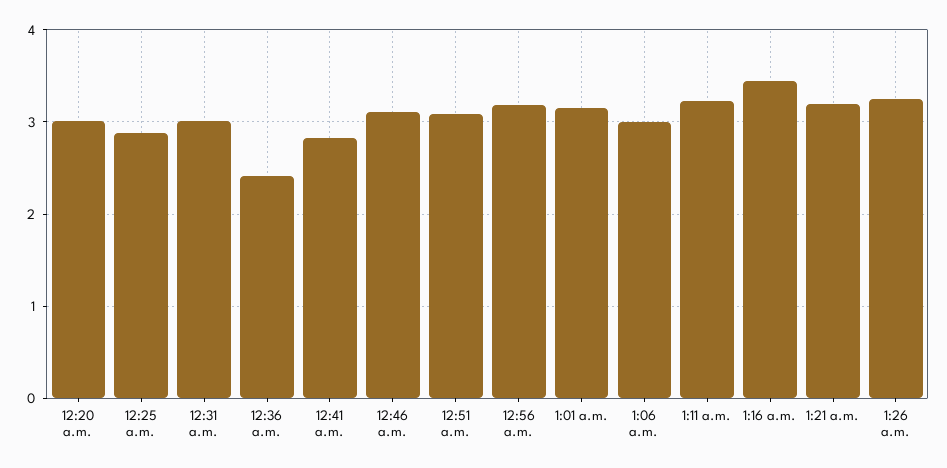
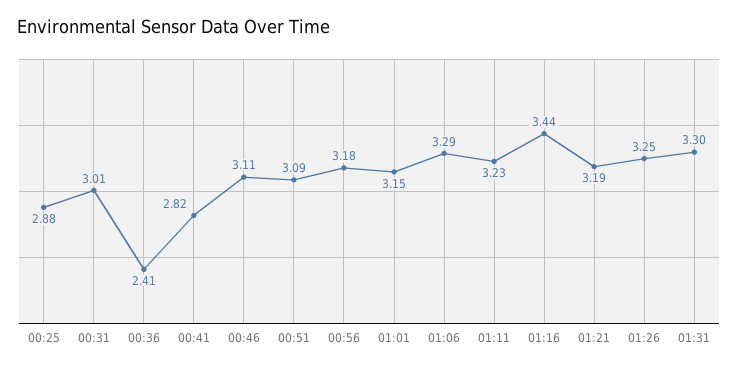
12:20 a.m.: 3 -> none
1:06 a.m.: 3 -> 3.29
01:31: none -> 3.3

